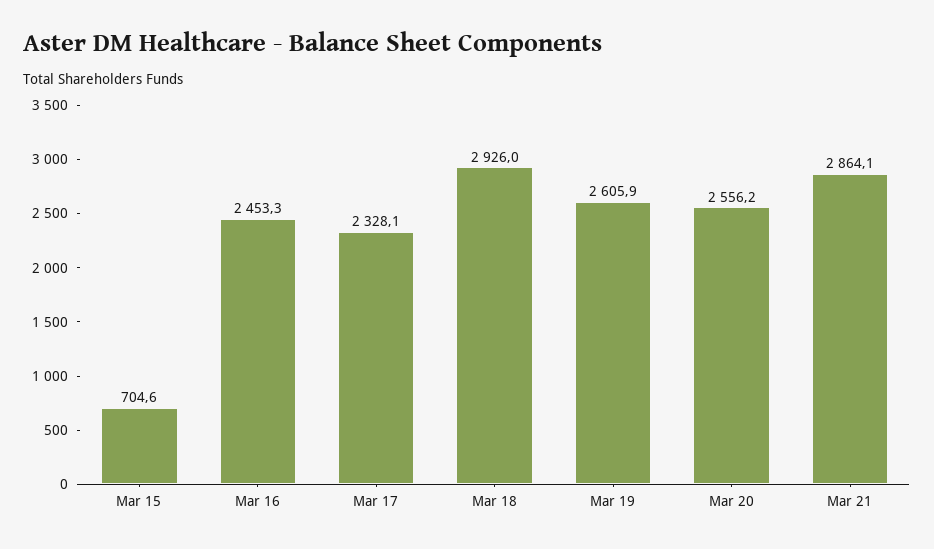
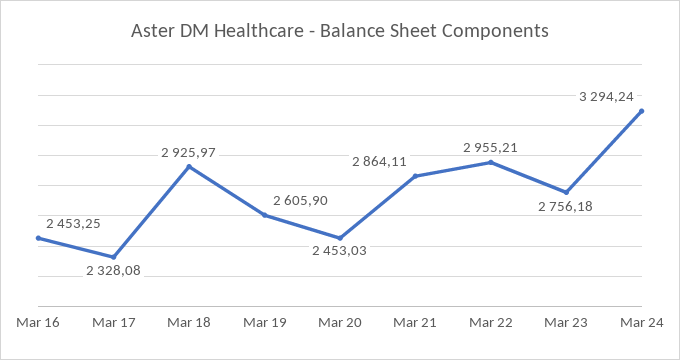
Mar 15: 704.6 -> none
Mar 20: 2556.2 -> 2453.03
Mar 22: none -> 2955.21
Mar 23: none -> 2756.18
Mar 24: none -> 3294.24

